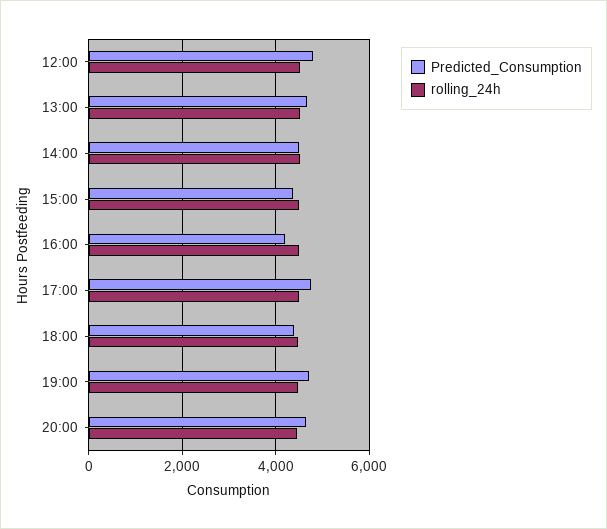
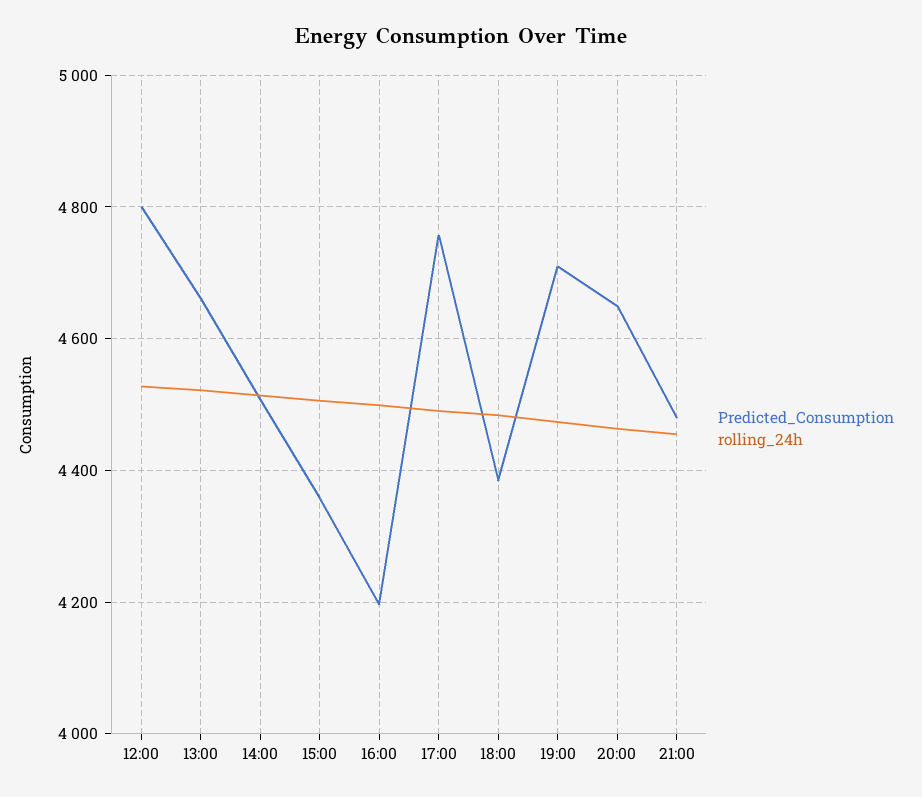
Predicted_Consumption, 21:00: none -> 4480
rolling_24h, 21:00: none -> 4460

